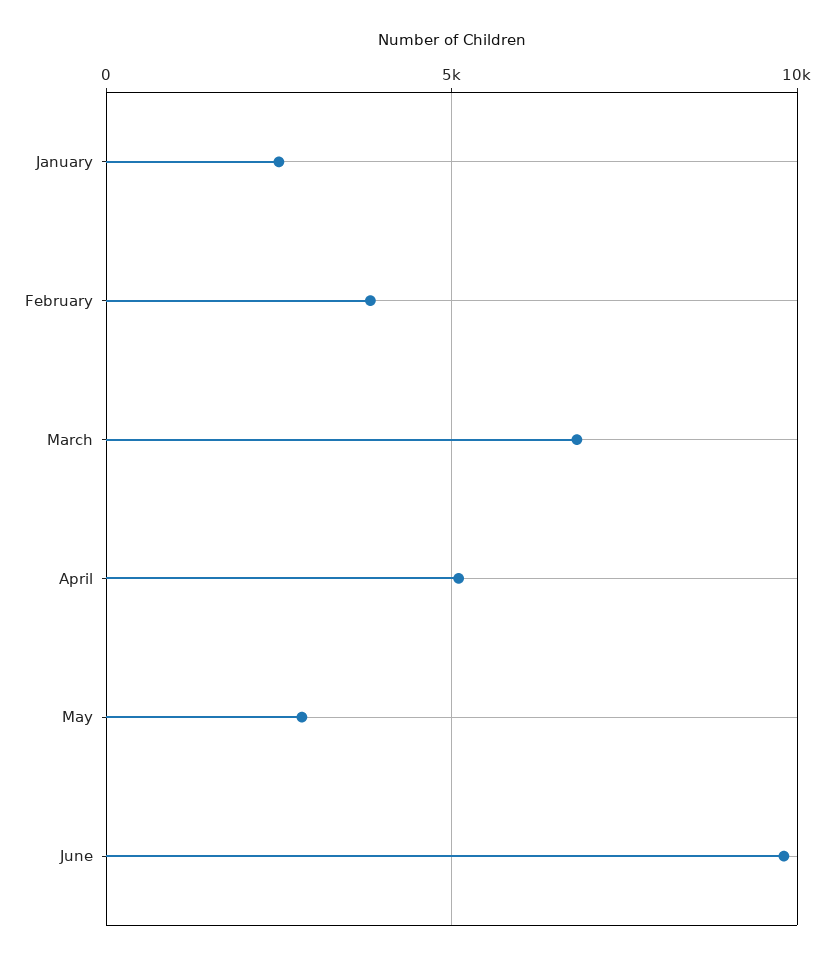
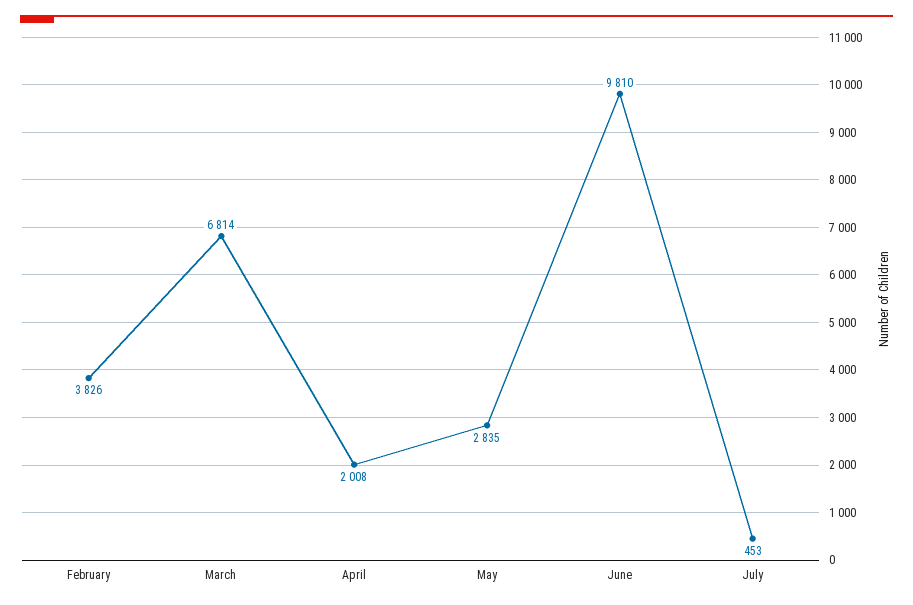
January: 2500 -> none
April: 5000 -> 2008
July: none -> 453

